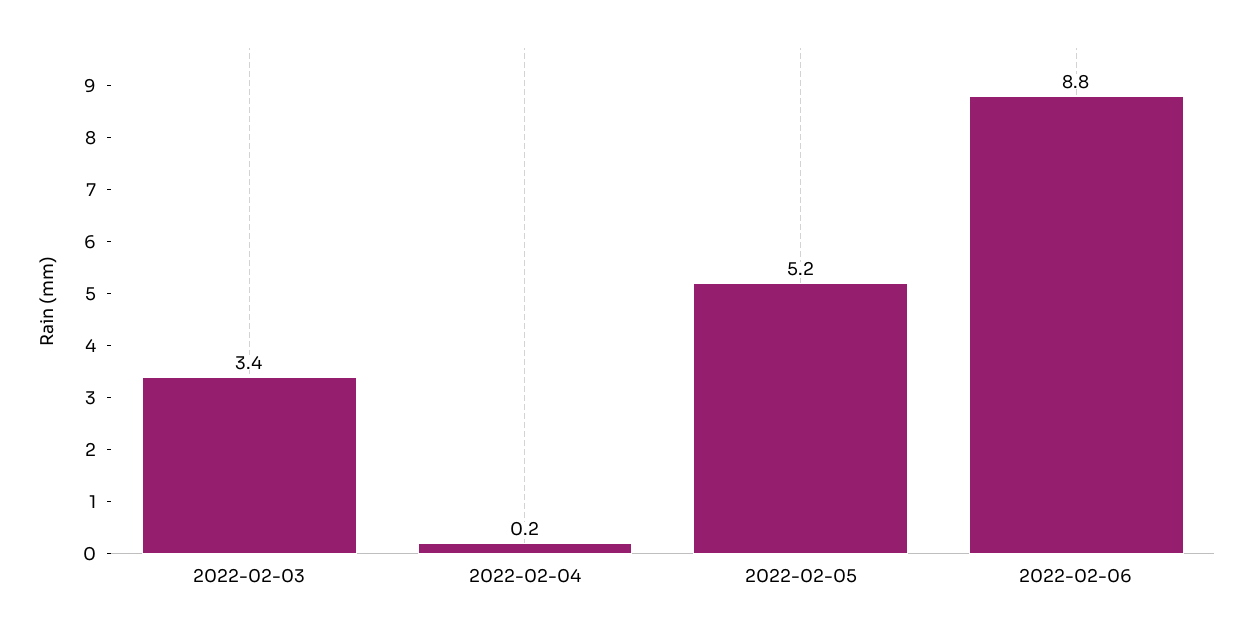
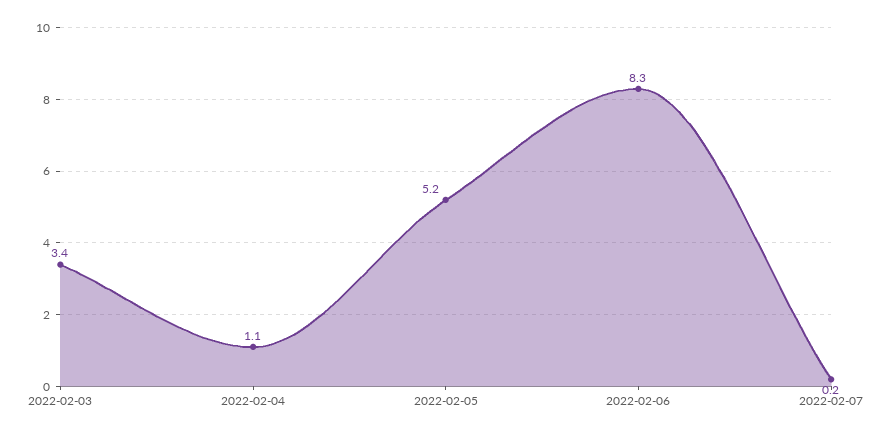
2022-02-04: 0.2 -> 1.1
2022-02-06: 8.8 -> 8.3
2022-02-07: none -> 0.2

